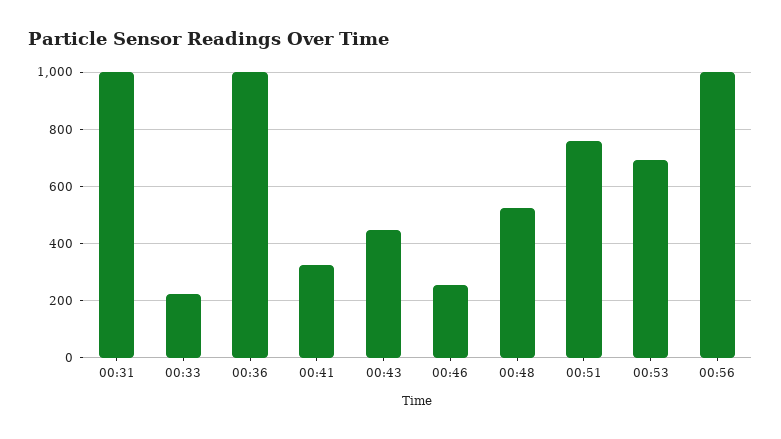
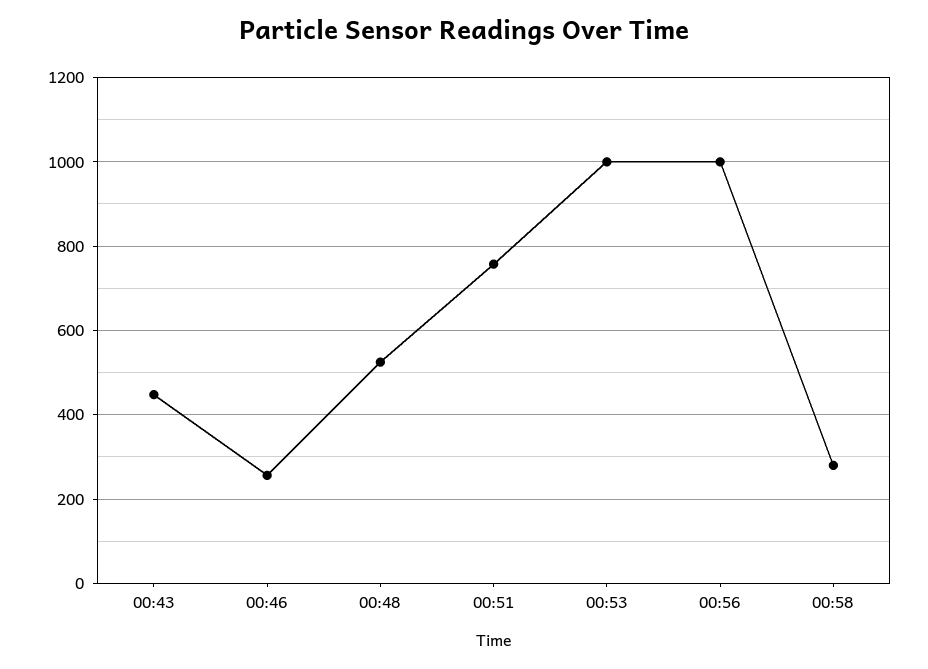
00:31: 1000 -> none
00:33: 225 -> none
00:36: 1000 -> none
00:41: 325 -> none
00:53: 700 -> 1000
00:58: none -> 280

